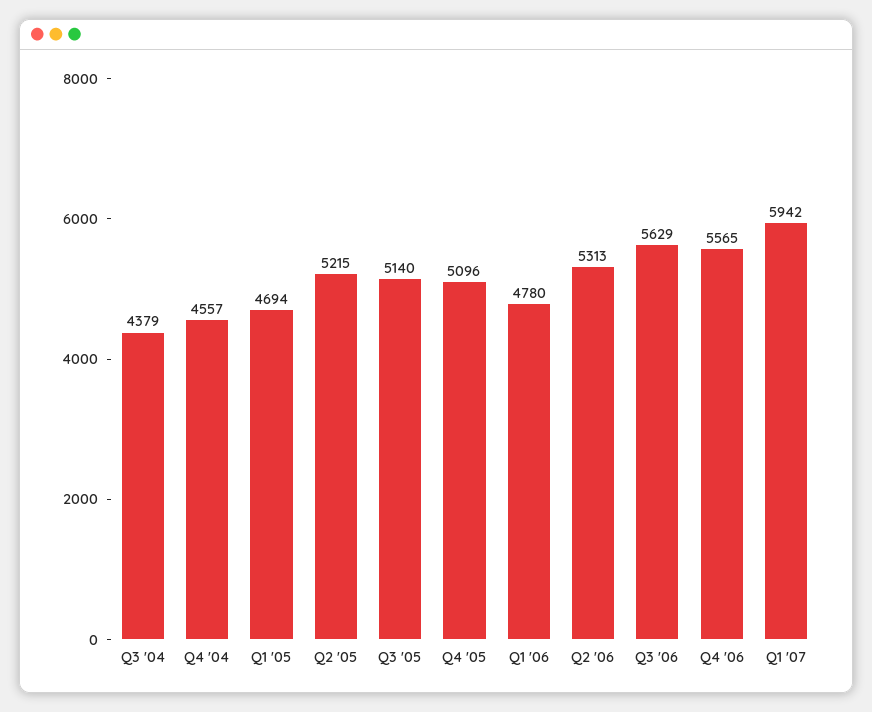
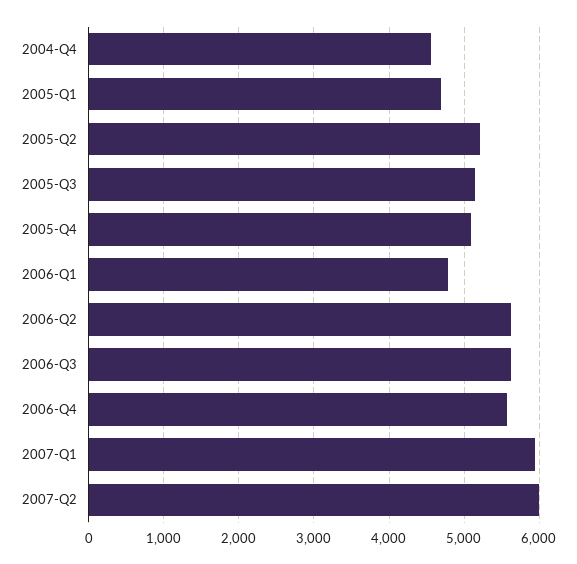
Q3 '04: 4379 -> none
Q2 '06: 5313 -> 5600
2007-Q2: none -> 6000

